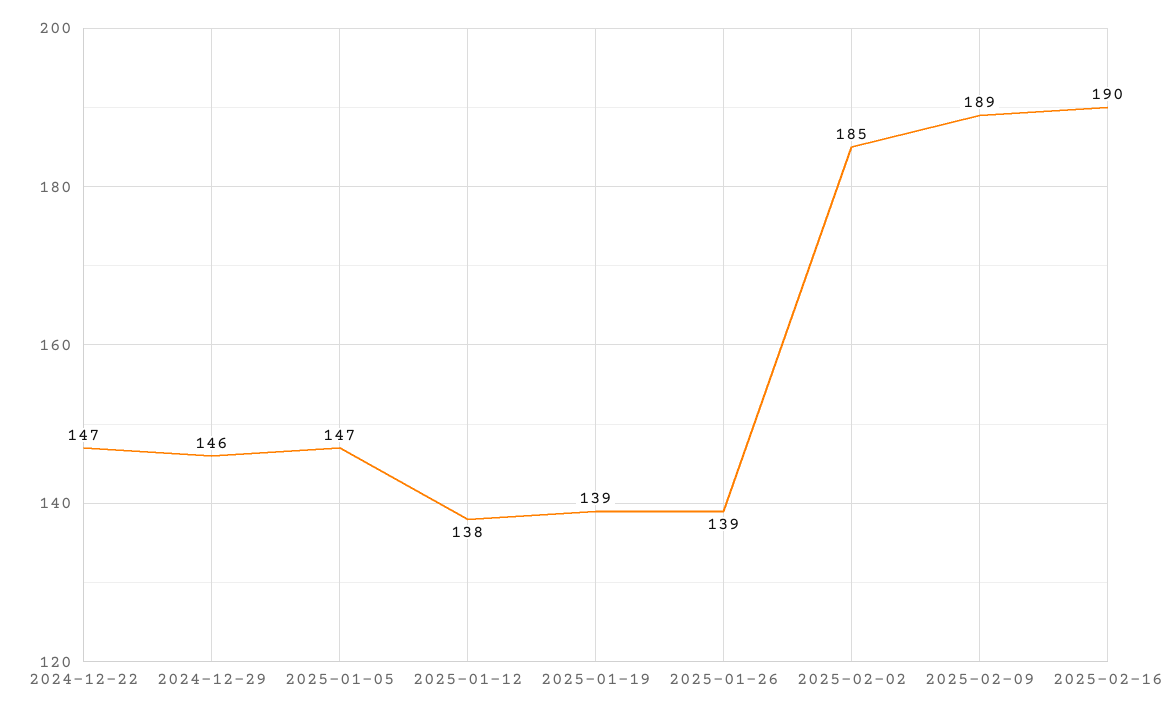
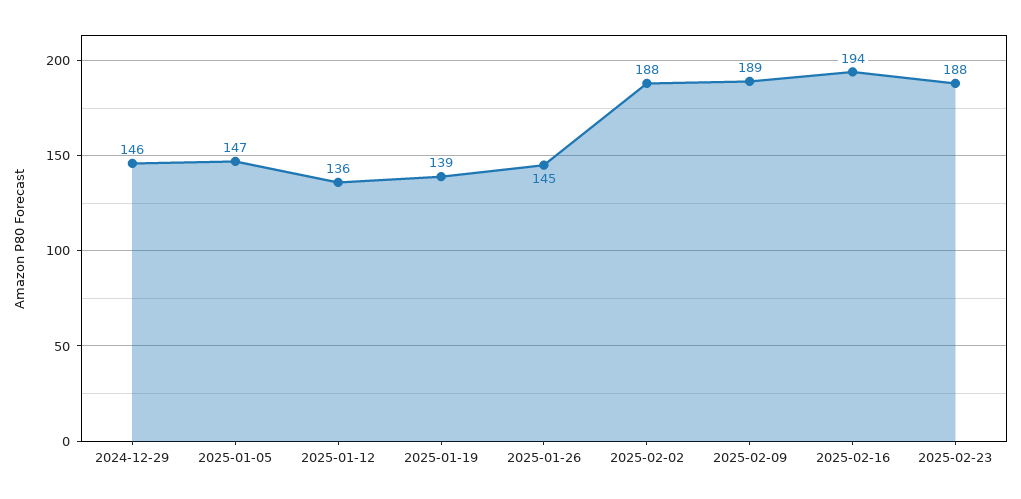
2024-12-22: 147 -> none
2025-01-12: 138 -> 136
2025-01-26: 139 -> 145
2025-02-02: 185 -> 188
2025-02-16: 190 -> 194
2025-02-23: none -> 188

